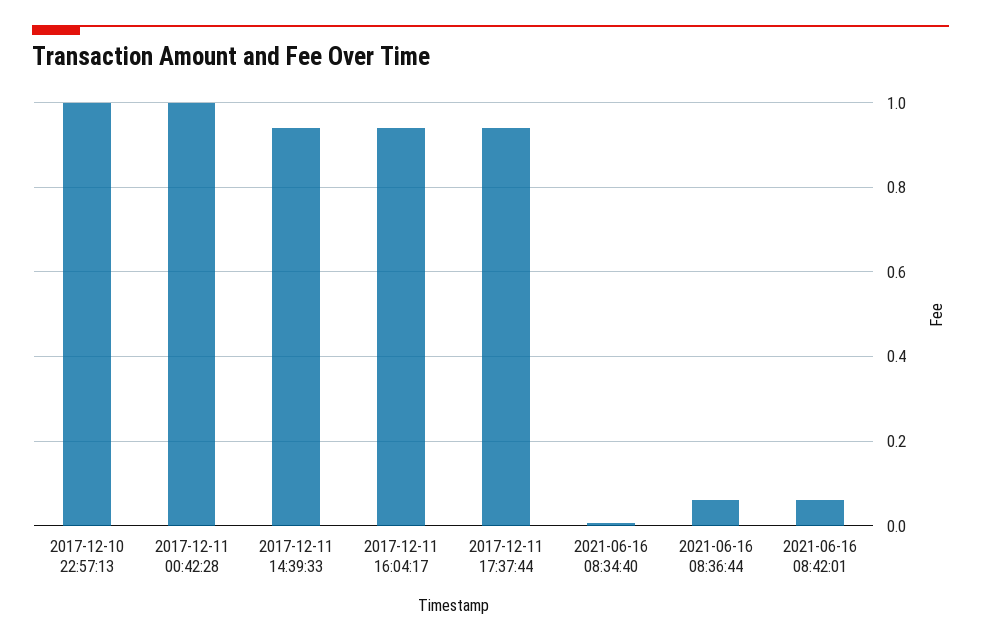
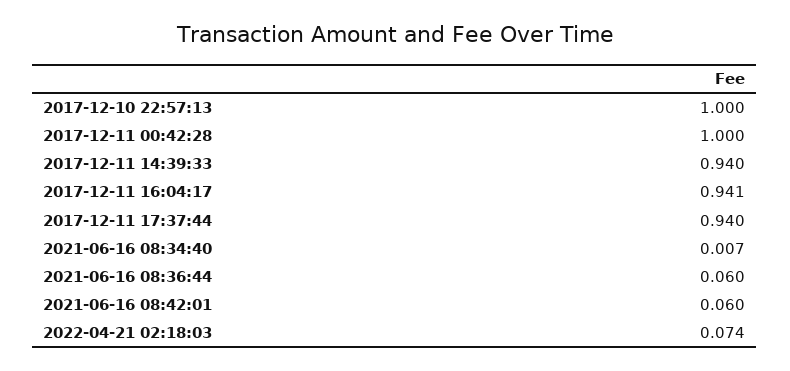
2022-04-21 02:18:03: none -> 0.074

